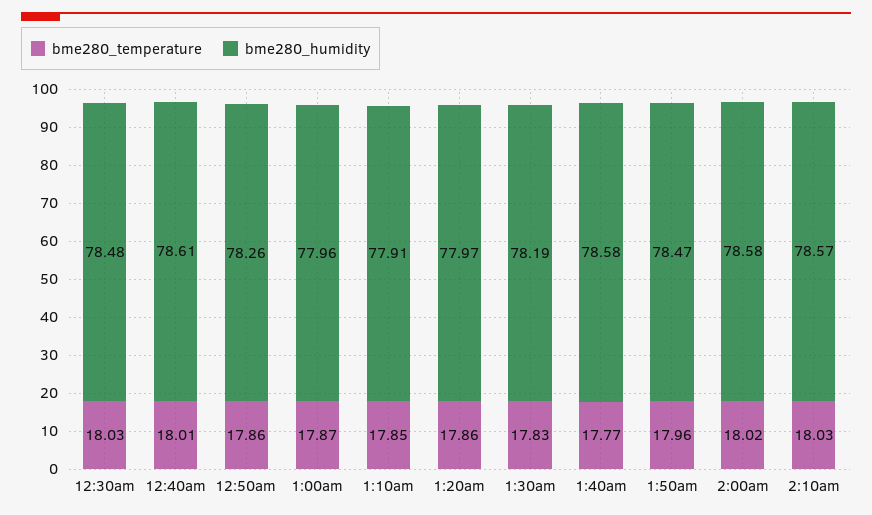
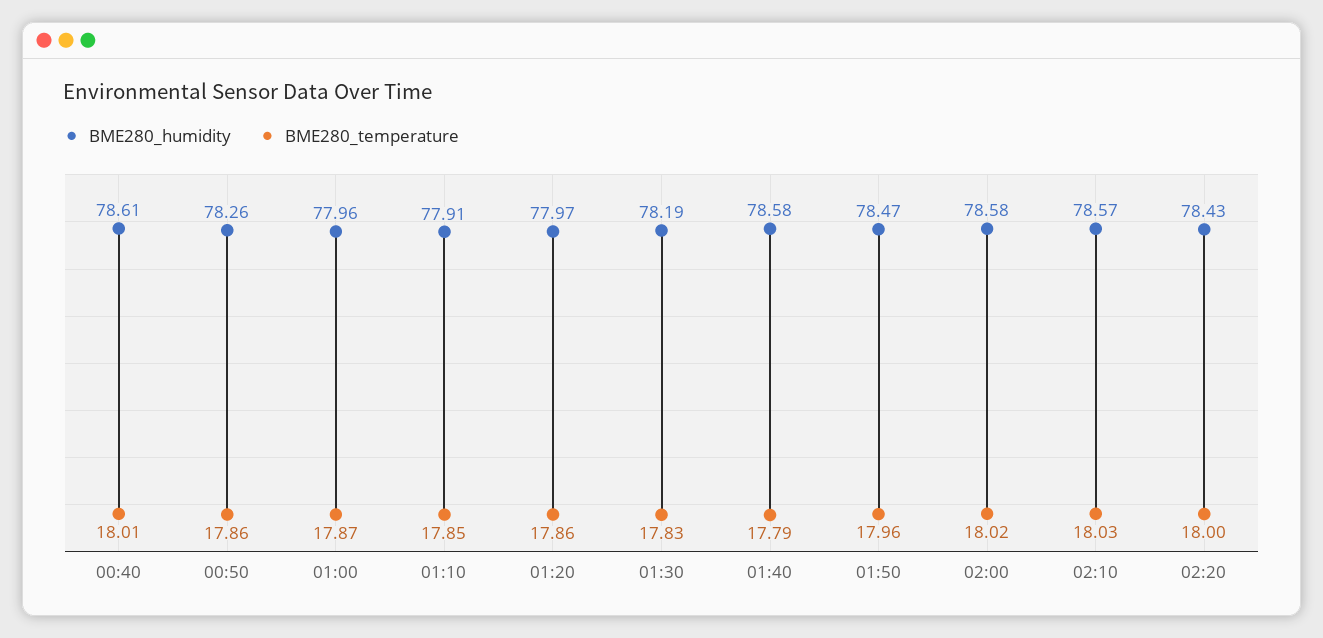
bme280_temperature, 12:30am: 18.03 -> none
bme280_humidity, 12:30am: 78.48 -> none
bme280_temperature, 1:40am: 17.77 -> 17.79
bme280_humidity, 02:20: none -> 78.43
bme280_temperature, 02:20: none -> 18

